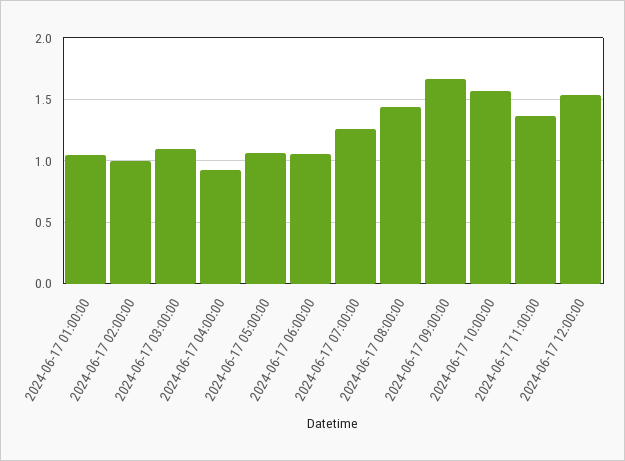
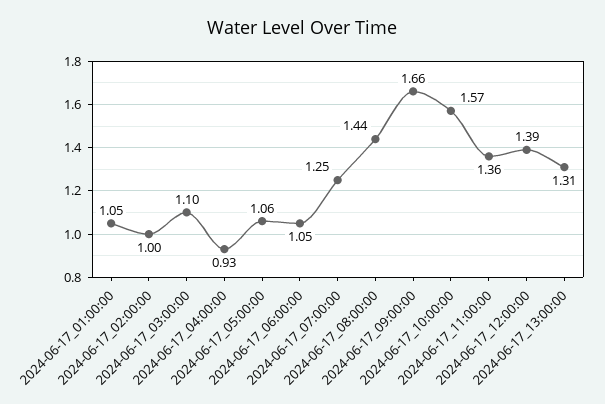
2024-06-17 12:00:00: 1.55 -> 1.39
2024-06-17_13:00:00: none -> 1.31

